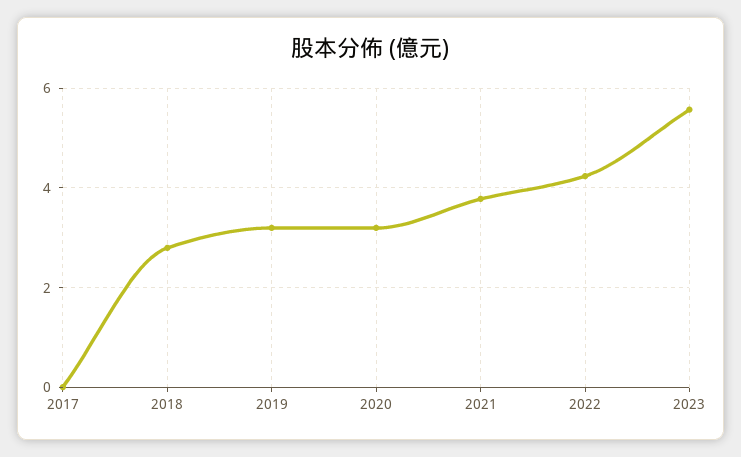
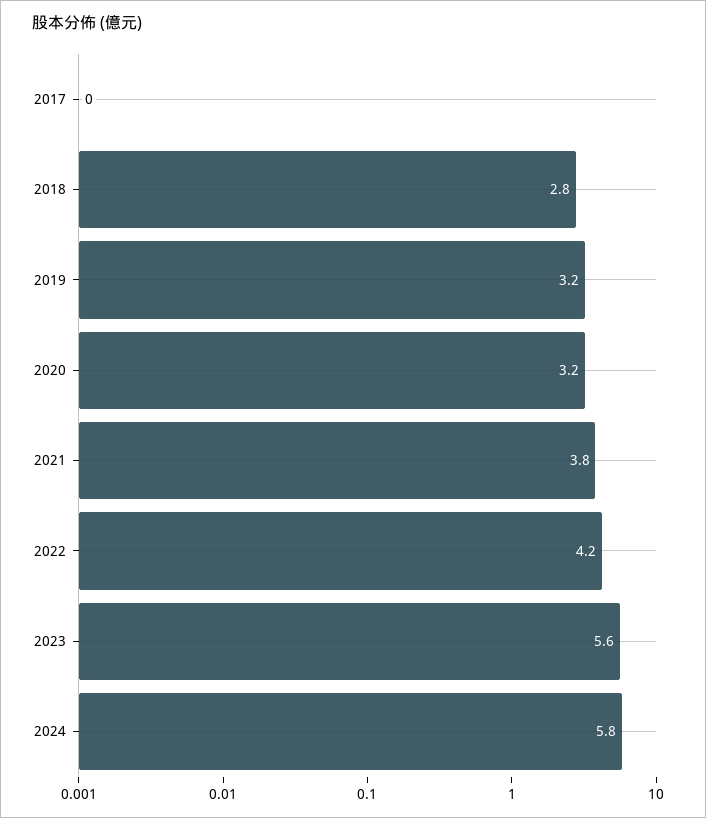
2024: none -> 5.8

